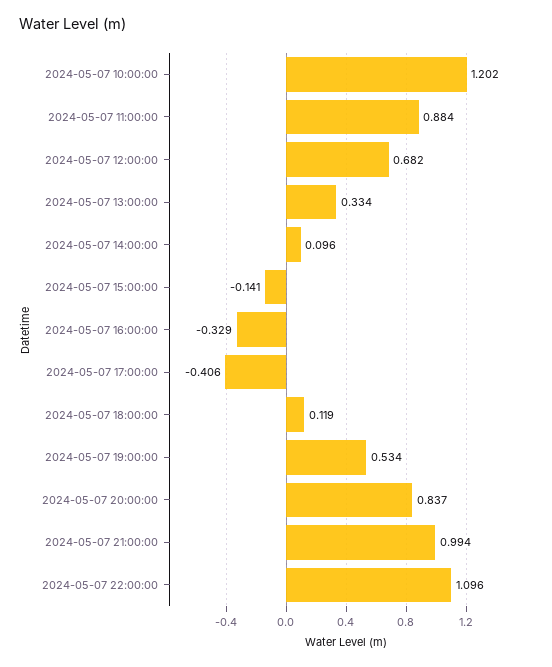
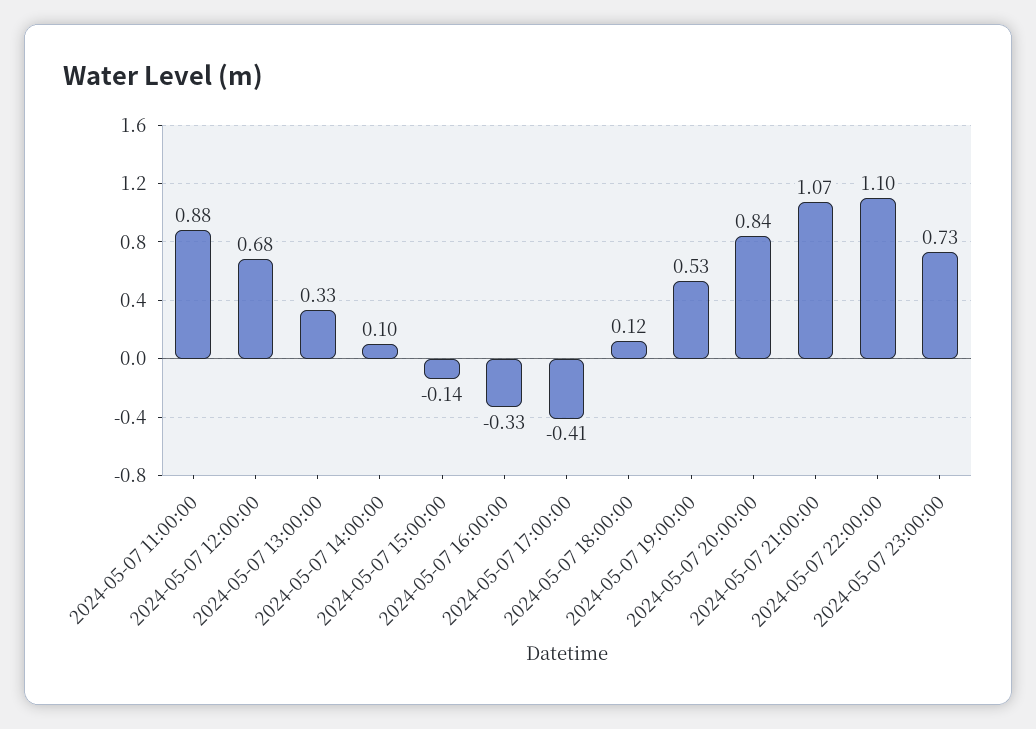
2024-05-07 10:00:00: 1.202 -> none
2024-05-07 21:00:00: 0.994 -> 1.07
2024-05-07 23:00:00: none -> 0.73

